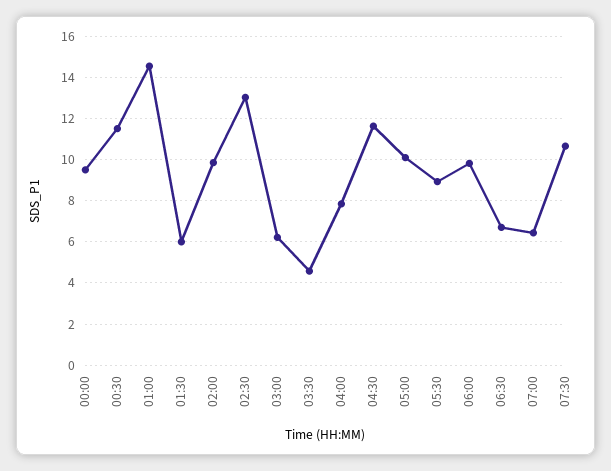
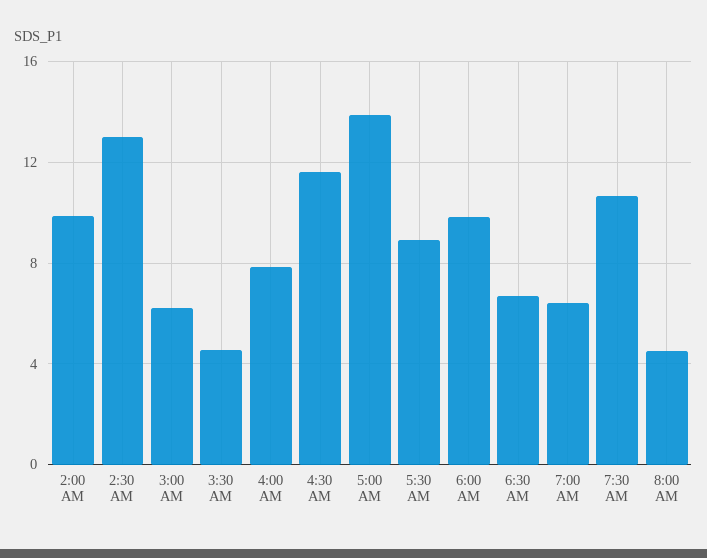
00:00: 9.5 -> none
00:30: 11.5 -> none
01:00: 14.5 -> none
01:30: 6 -> none
05:00: 10 -> 14
8:00 AM: none -> 4.5

